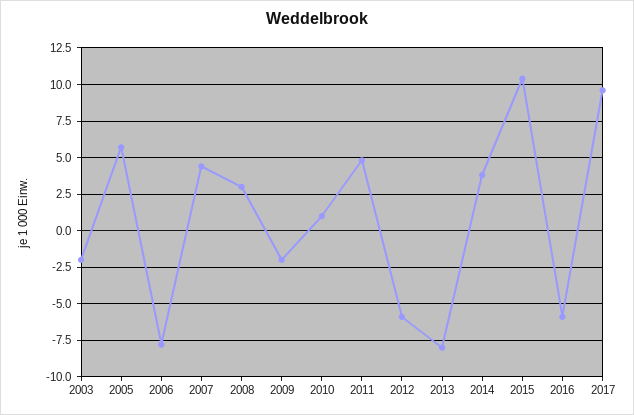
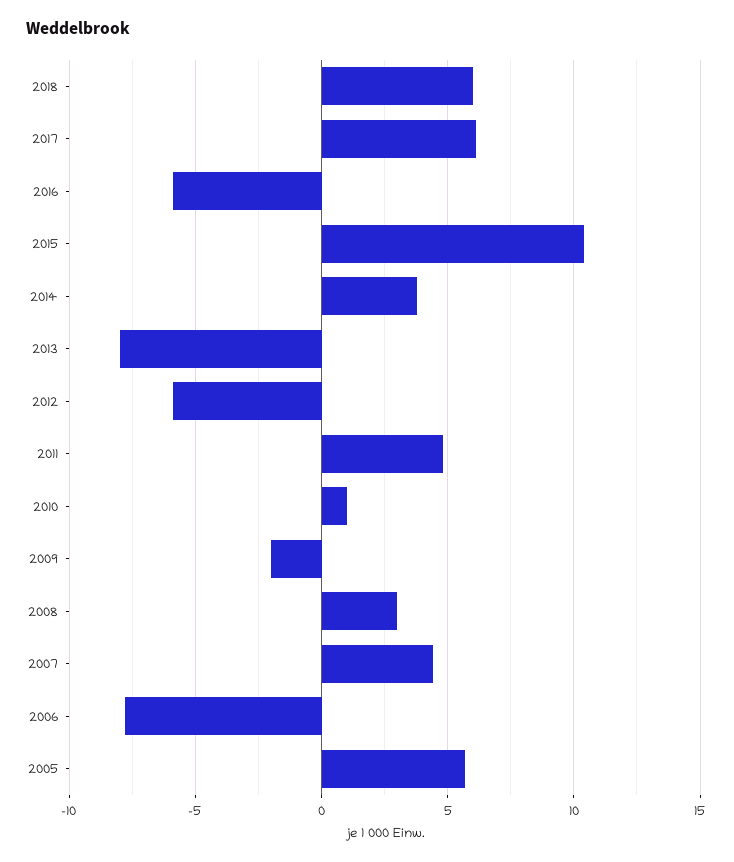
2003: -2 -> none
2017: 9.5 -> 6
2018: none -> 6

